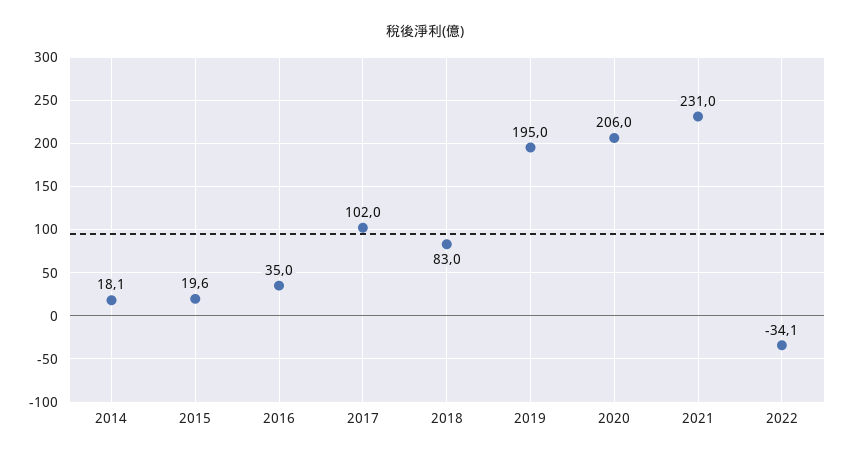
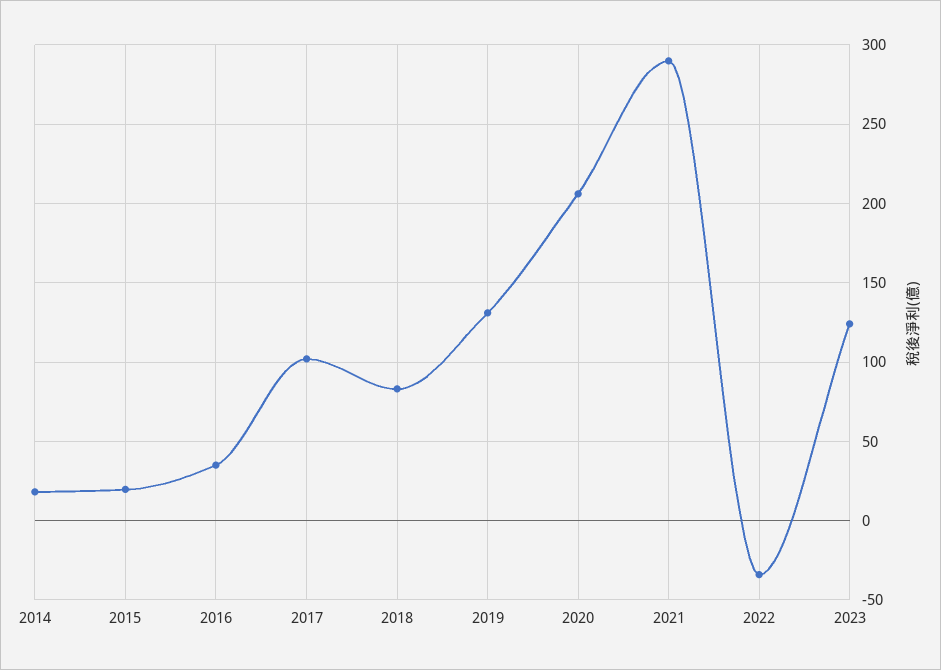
2019: 195 -> 130
2021: 231 -> 290
2023: none -> 125

